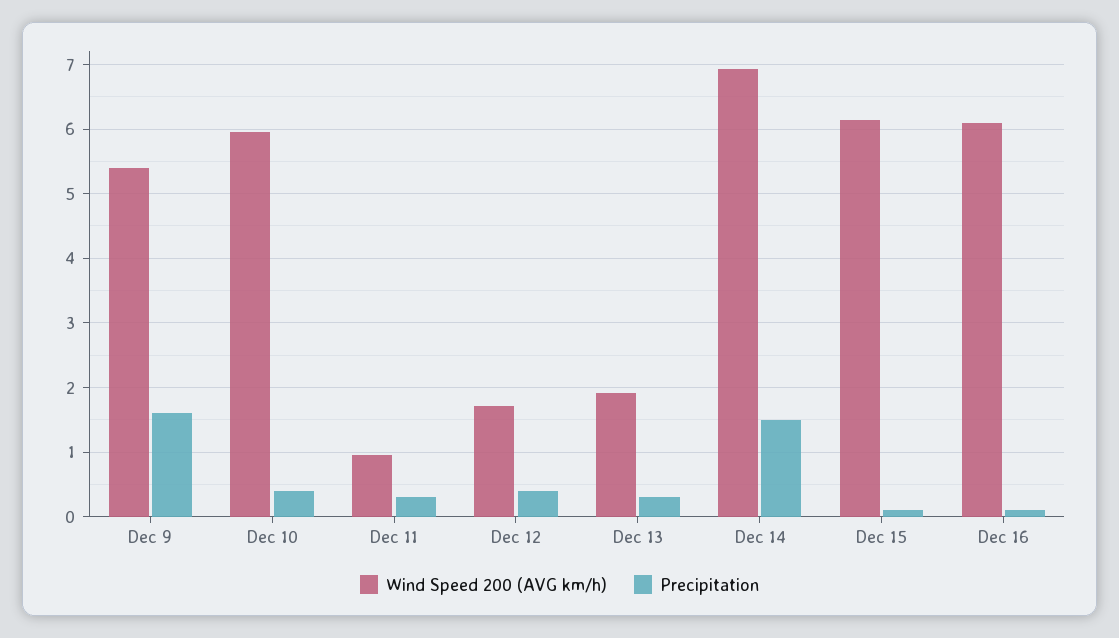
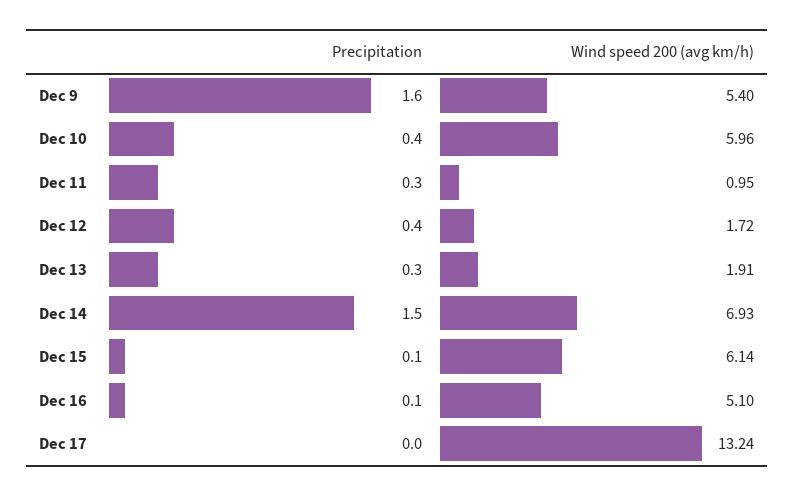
Wind Speed 200 (AVG km/h), Dec 16: 6.1 -> 5.1
Precipitation, Dec 17: none -> 0
Wind Speed 200 (AVG km/h), Dec 17: none -> 13.24

